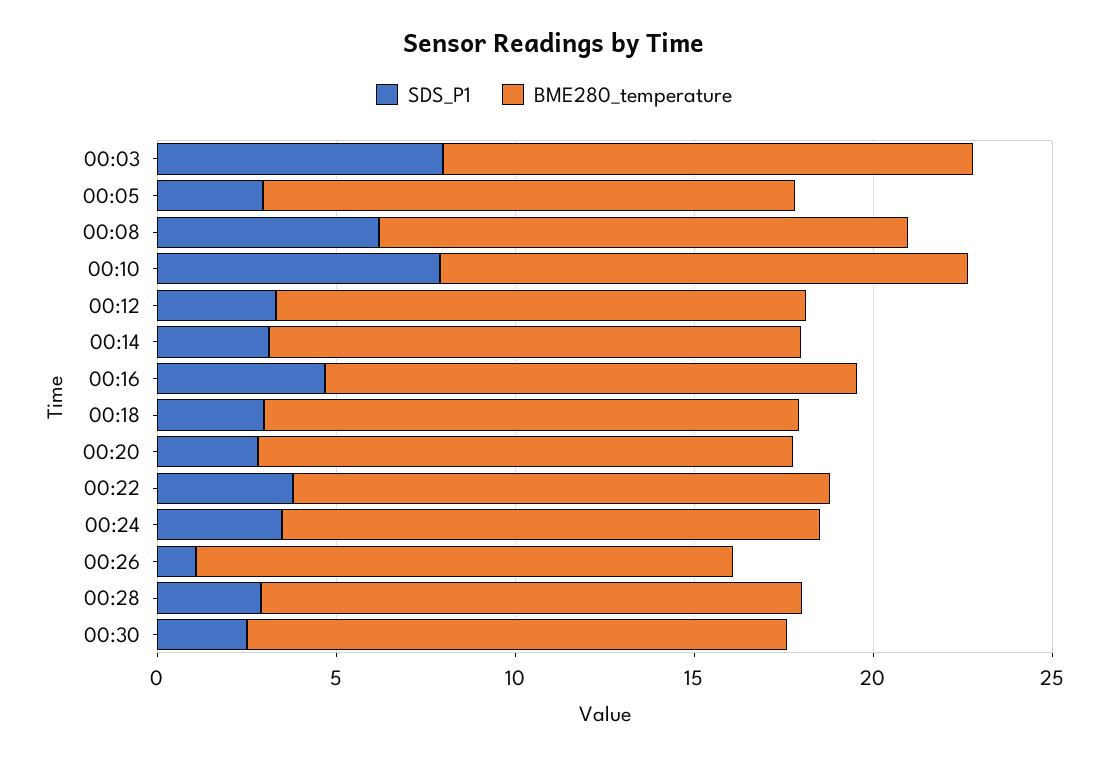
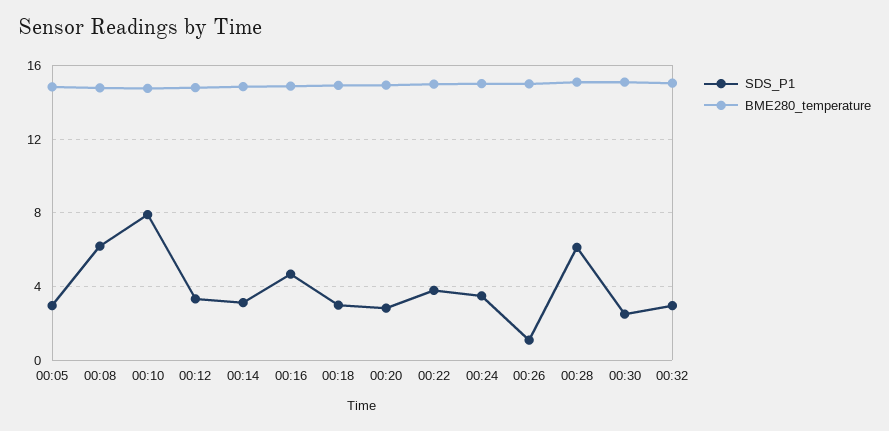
SDS_P1, 00:03: 8 -> none
BME280_temperature, 00:03: 15 -> none
SDS_P1, 00:28: 3 -> 6
SDS_P1, 00:32: none -> 3
BME280_temperature, 00:32: none -> 15

